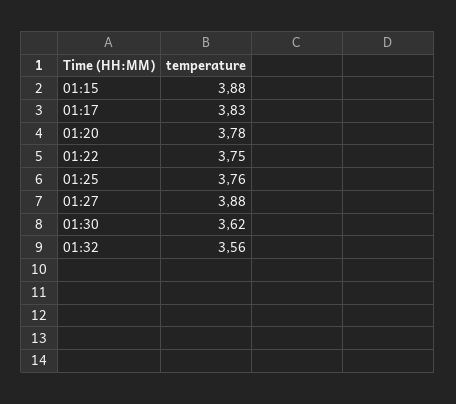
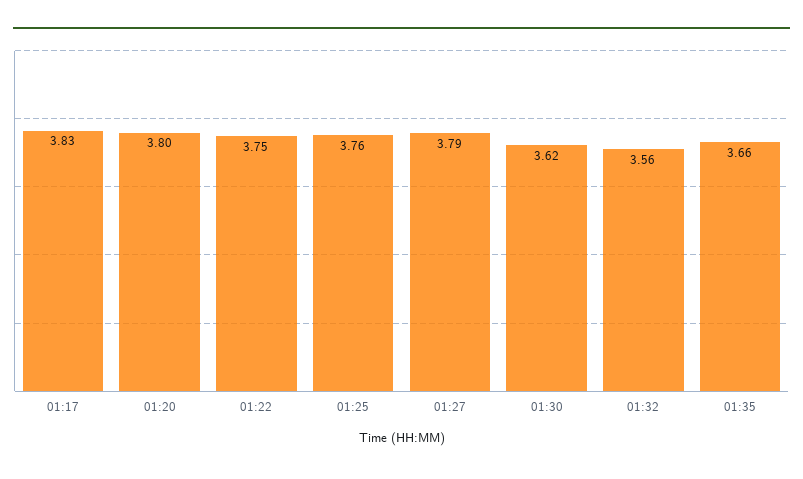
01:15: 3.88 -> none
01:20: 3.78 -> 3.8
01:27: 3.88 -> 3.79
01:35: none -> 3.66

